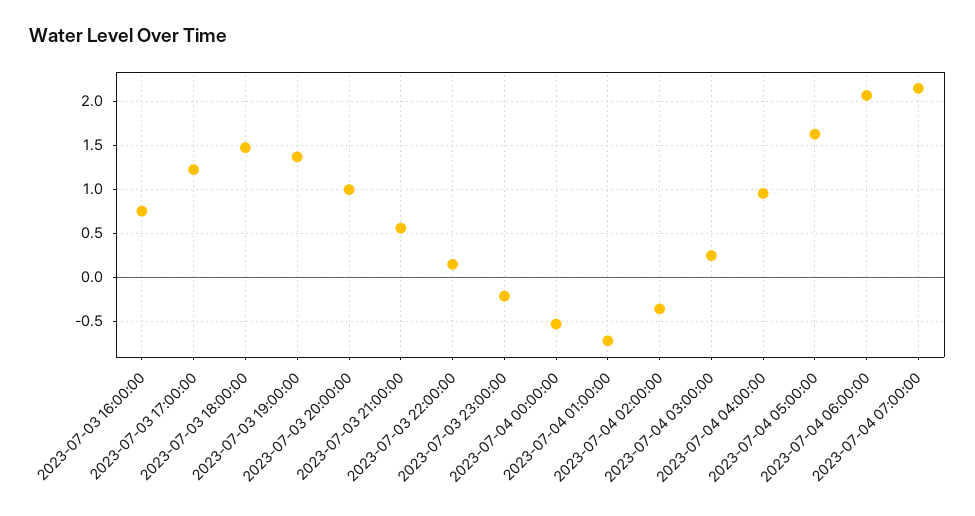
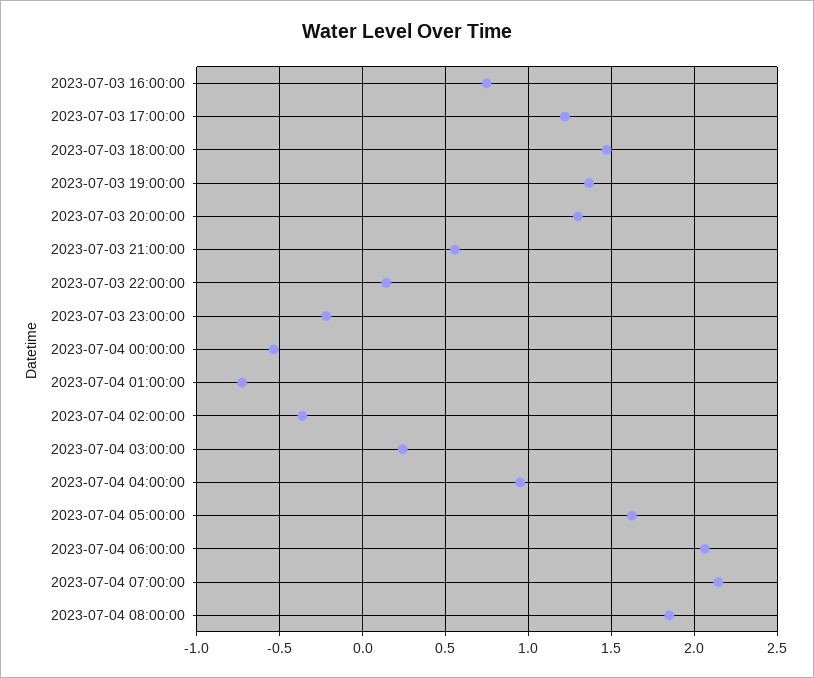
2023-07-03 20:00:00: 1 -> 1.3
2023-07-04 08:00:00: none -> 1.85

